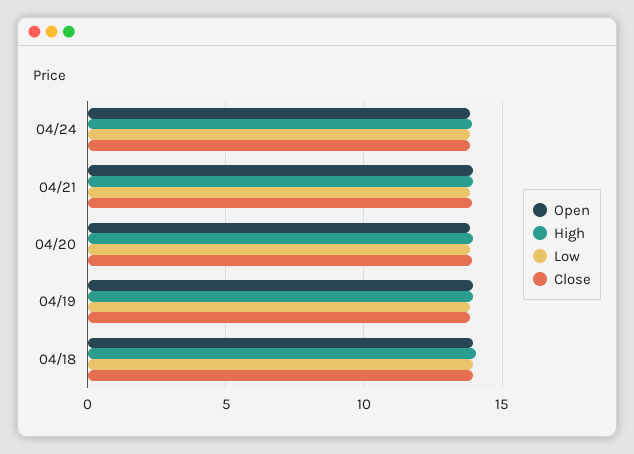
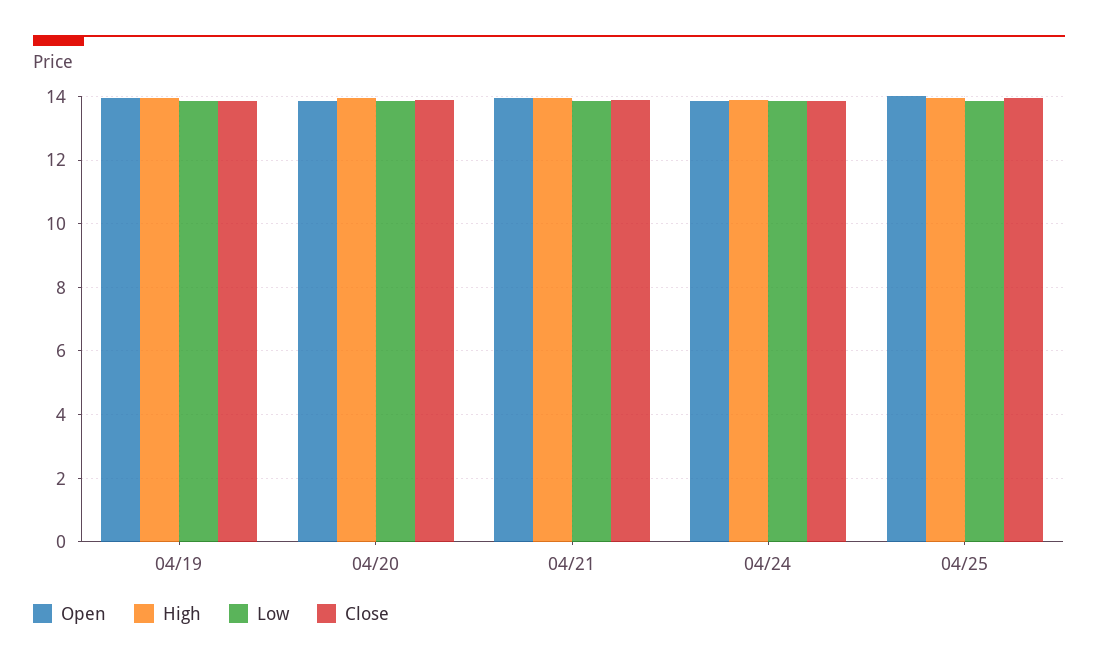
Open, 04/18: 14 -> none
High, 04/18: 14 -> none
Low, 04/18: 14 -> none
Close, 04/18: 14 -> none
Open, 04/25: none -> 14
High, 04/25: none -> 14
Low, 04/25: none -> 13.8
Close, 04/25: none -> 14

